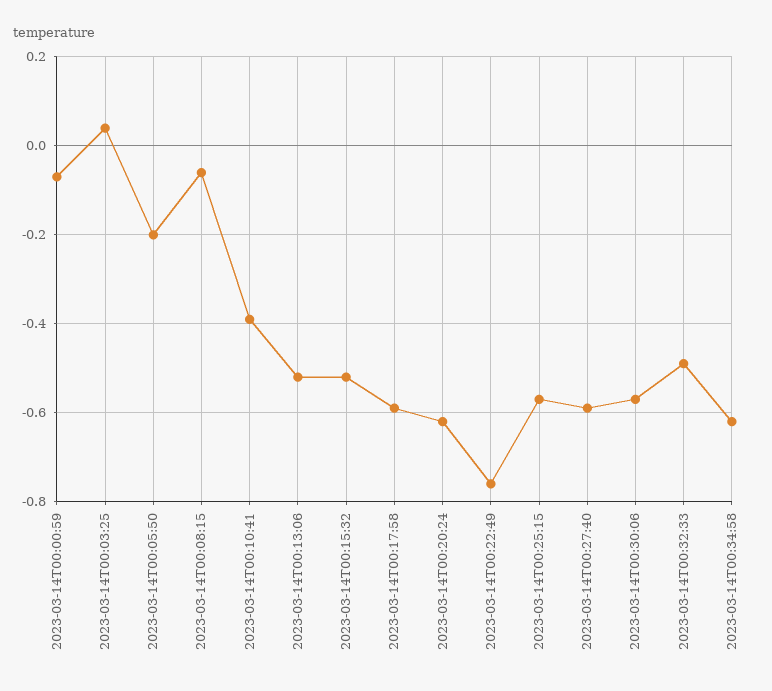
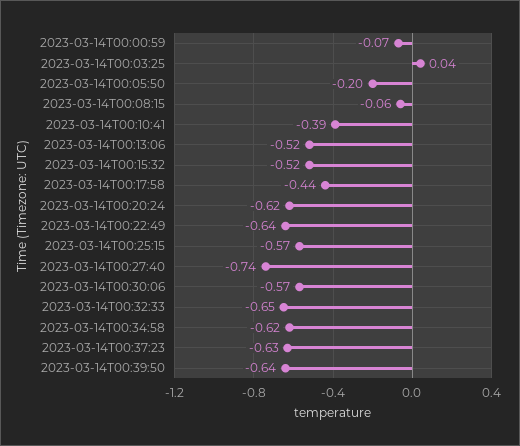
2023-03-14T00:17:58: -0.6 -> -0.44
2023-03-14T00:22:49: -0.75 -> -0.64
2023-03-14T00:27:40: -0.6 -> -0.74
2023-03-14T00:32:33: -0.5 -> -0.65
2023-03-14T00:37:23: none -> -0.63
2023-03-14T00:39:50: none -> -0.64

